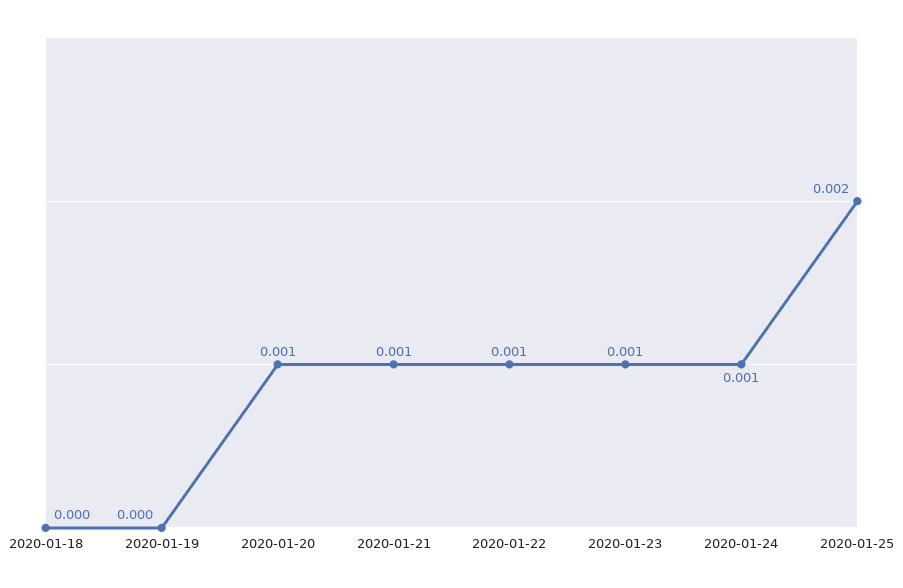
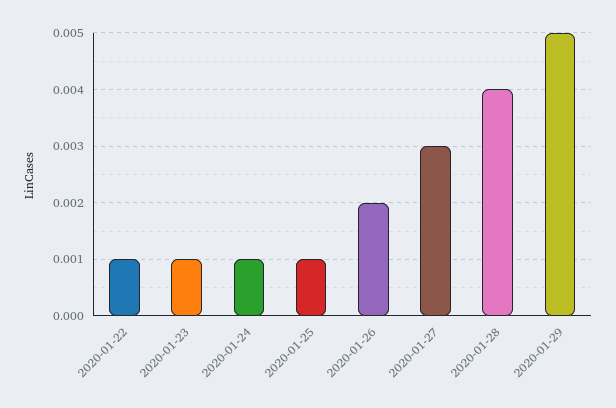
2020-01-18: 0 -> none
2020-01-19: 0 -> none
2020-01-20: 0.001 -> none
2020-01-21: 0.001 -> none
2020-01-25: 0.002 -> 0.001
2020-01-26: none -> 0.002
2020-01-27: none -> 0.003
2020-01-28: none -> 0.004
2020-01-29: none -> 0.005

